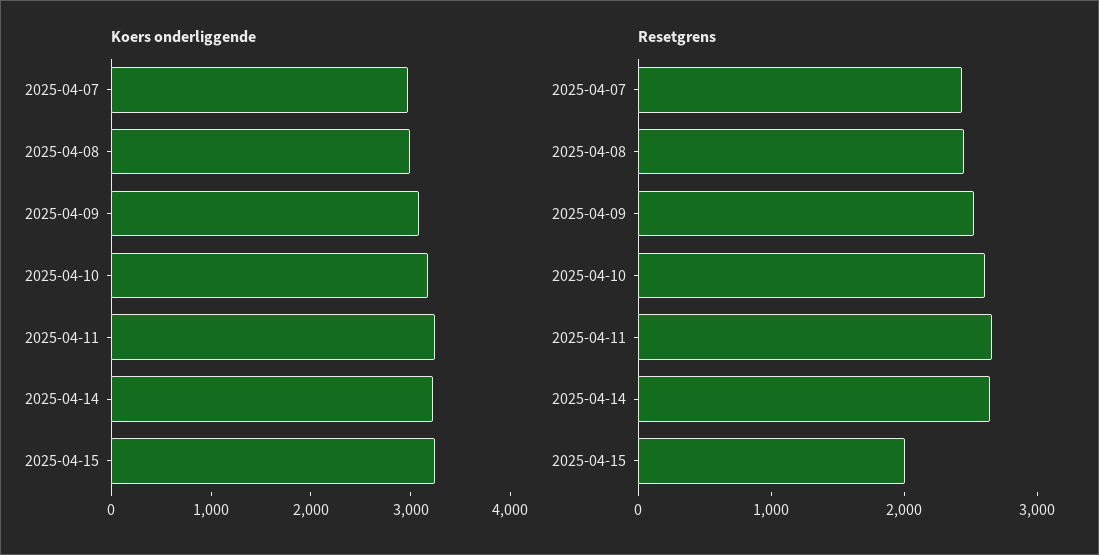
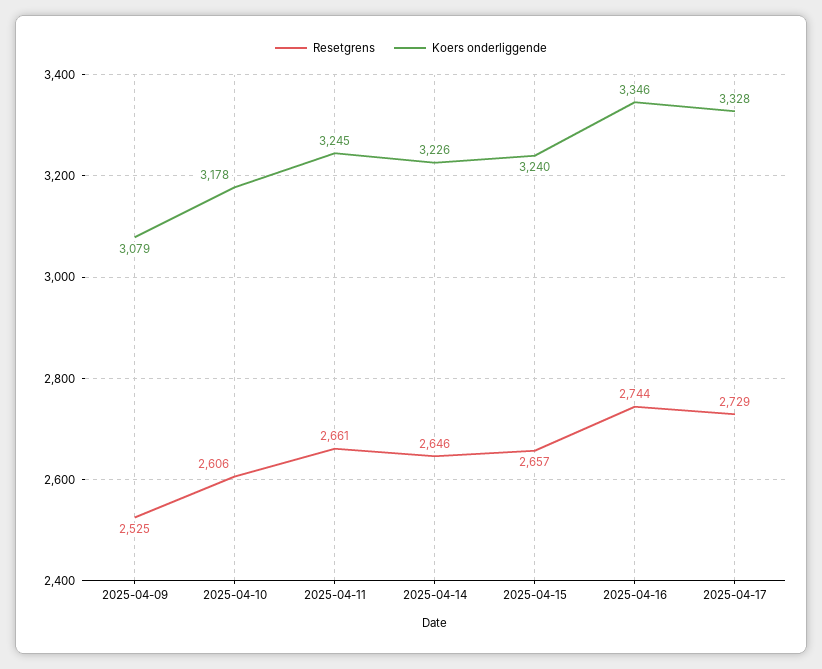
Koers onderliggende, 2025-04-07: 3000 -> none
Koers onderliggende, 2025-04-08: 3000 -> none
Resetgrens, 2025-04-07: 2400 -> none
Resetgrens, 2025-04-08: 2400 -> none
Resetgrens, 2025-04-15: 2000 -> 2657
Resetgrens, 2025-04-16: none -> 2744
Koers onderliggende, 2025-04-16: none -> 3346
Resetgrens, 2025-04-17: none -> 2729
Koers onderliggende, 2025-04-17: none -> 3328

